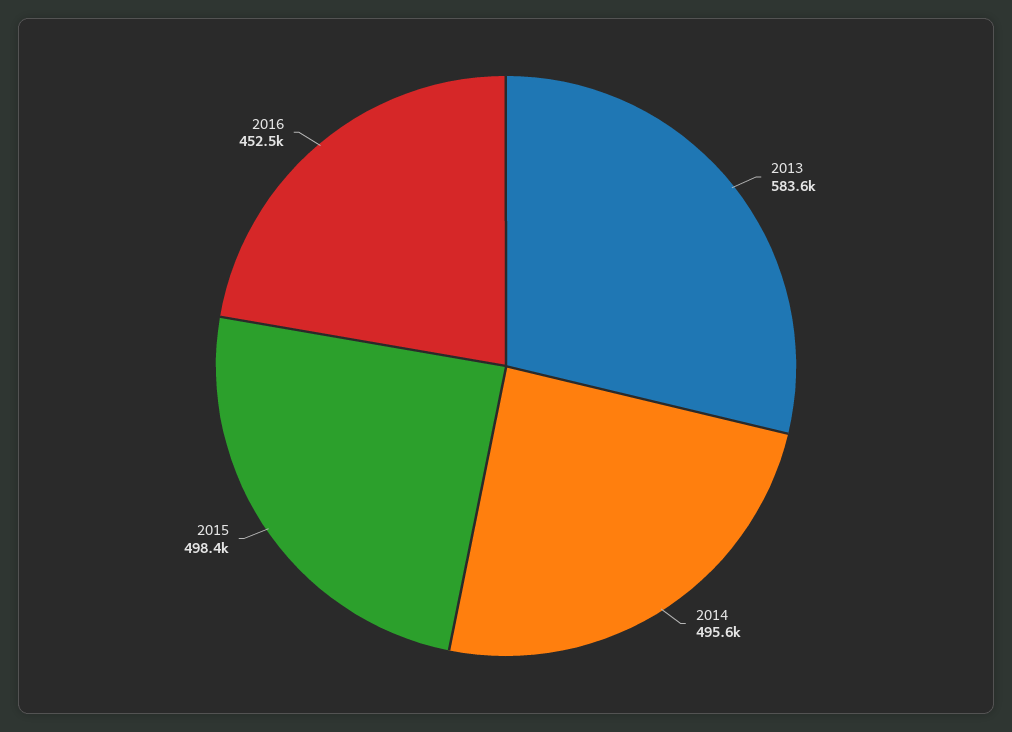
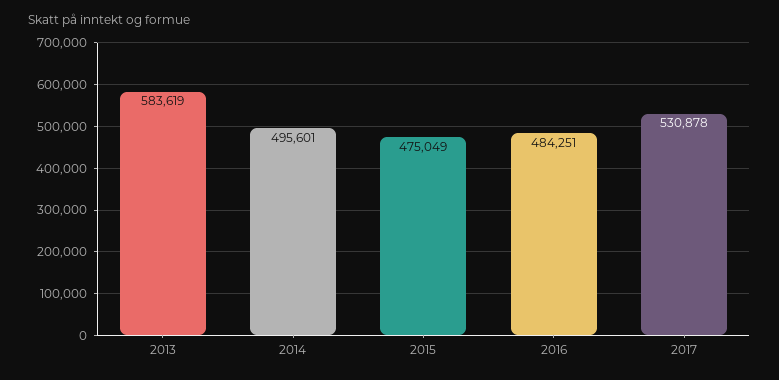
2015: 498400 -> 475049
2016: 452500 -> 484251
2017: none -> 530878

